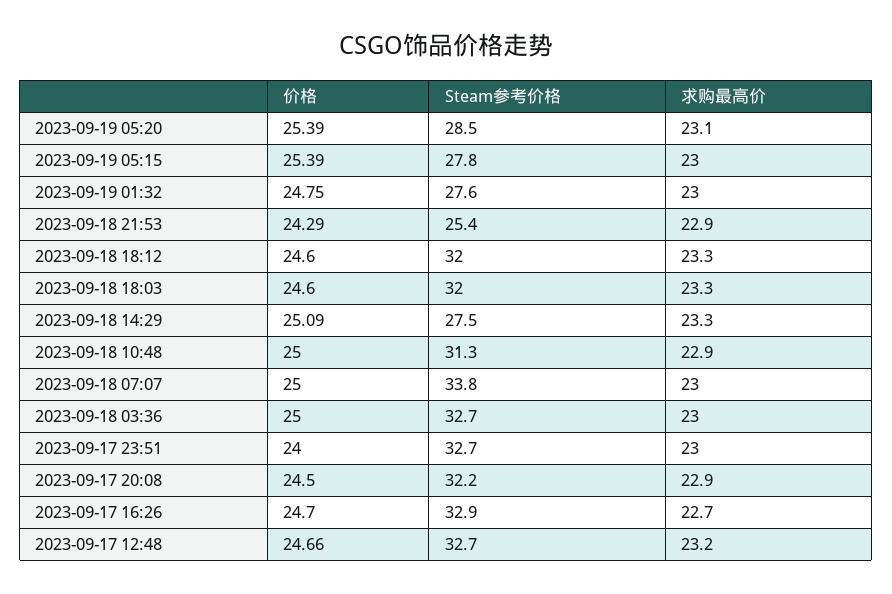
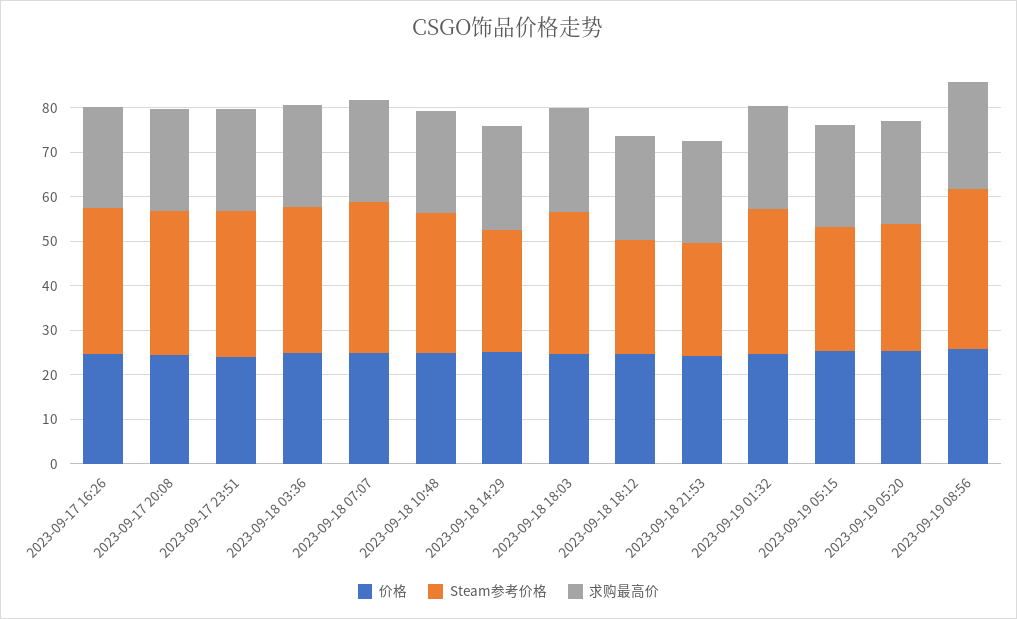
Steam参考价格, 2023-09-19 01:32: 27.6 -> 32
Steam参考价格, 2023-09-18 18:12: 32 -> 26
价格, 2023-09-17 12:48: 24.66 -> none
Steam参考价格, 2023-09-17 12:48: 32.7 -> none
求购最高价, 2023-09-17 12:48: 23.2 -> none
价格, 2023-09-19 08:56: none -> 26
Steam参考价格, 2023-09-19 08:56: none -> 36
求购最高价, 2023-09-19 08:56: none -> 24

